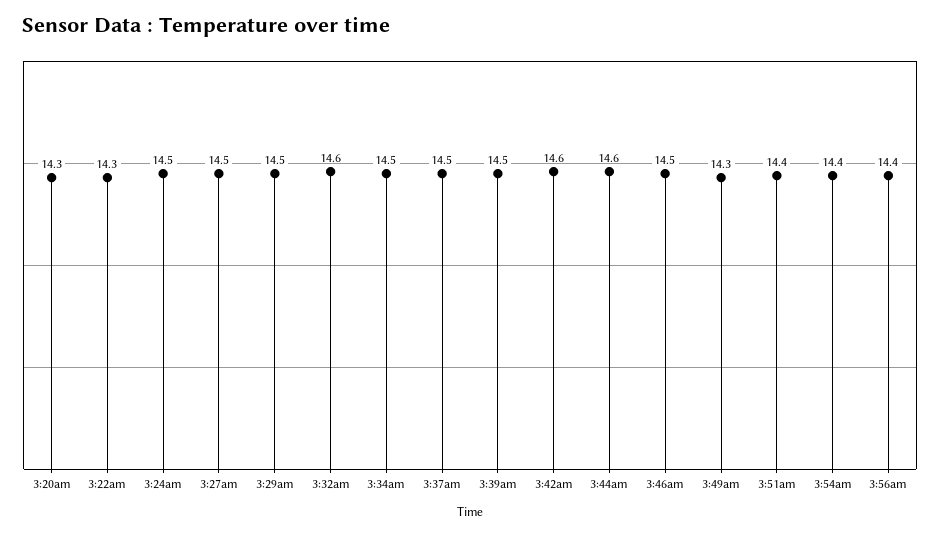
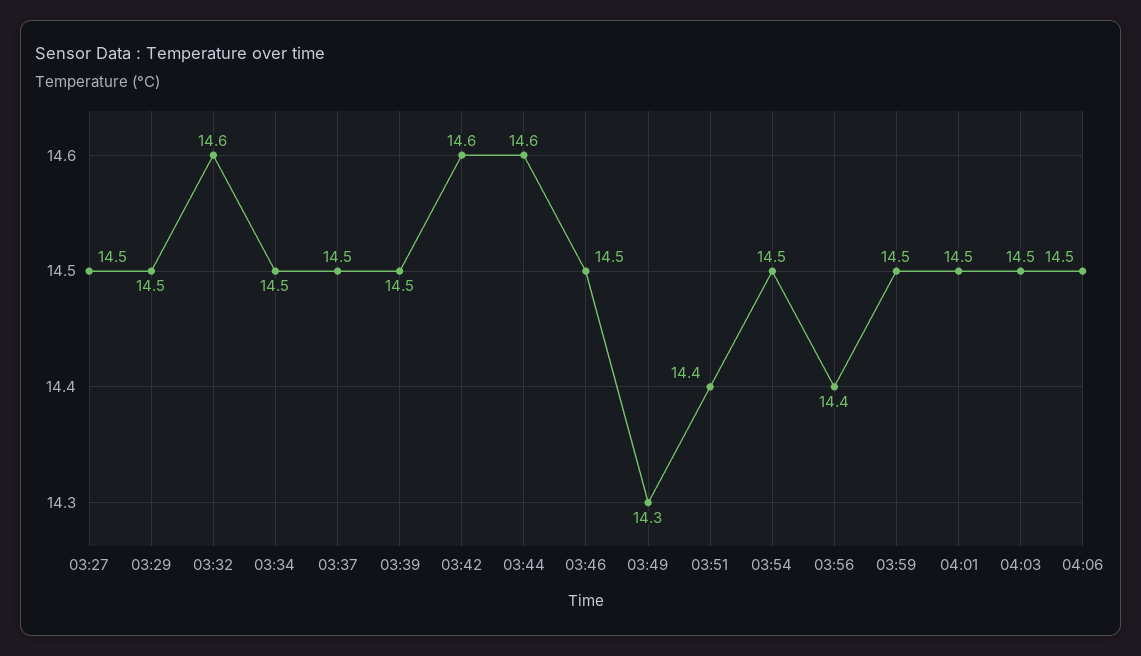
3:20am: 14.3 -> none
3:22am: 14.3 -> none
3:24am: 14.5 -> none
3:54am: 14.4 -> 14.5
03:59: none -> 14.5
04:01: none -> 14.5
04:03: none -> 14.5
04:06: none -> 14.5

